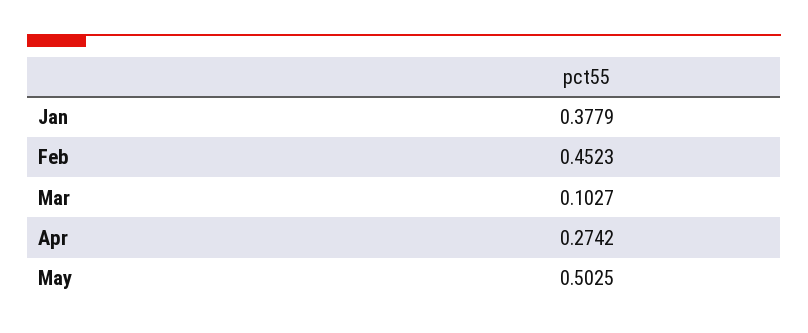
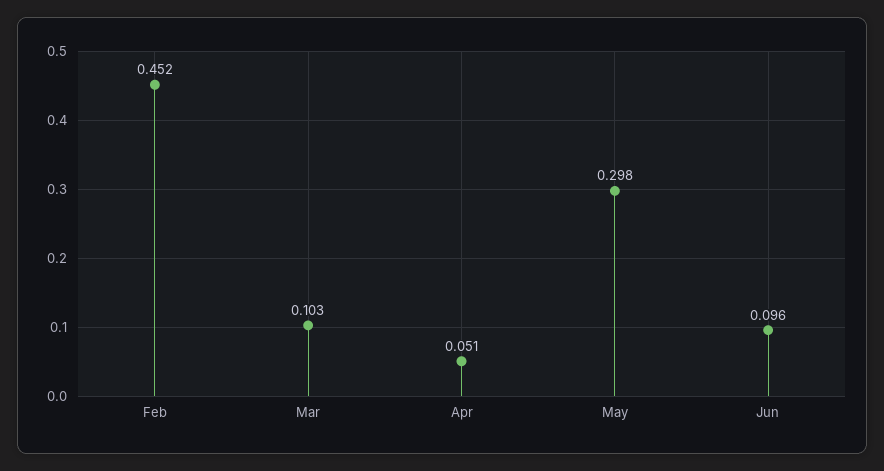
Jan: 0.3779 -> none
Apr: 0.2742 -> 0.051
May: 0.5025 -> 0.298
Jun: none -> 0.096

